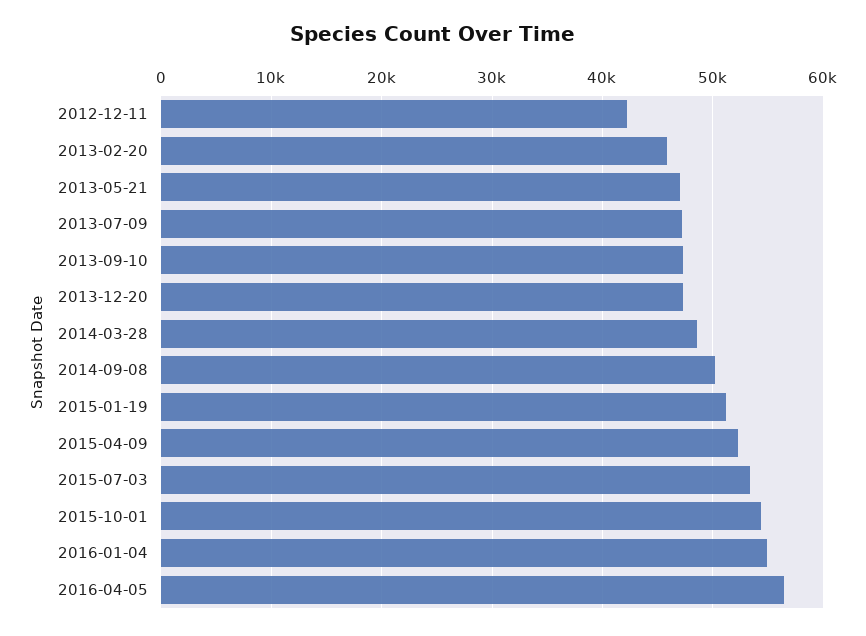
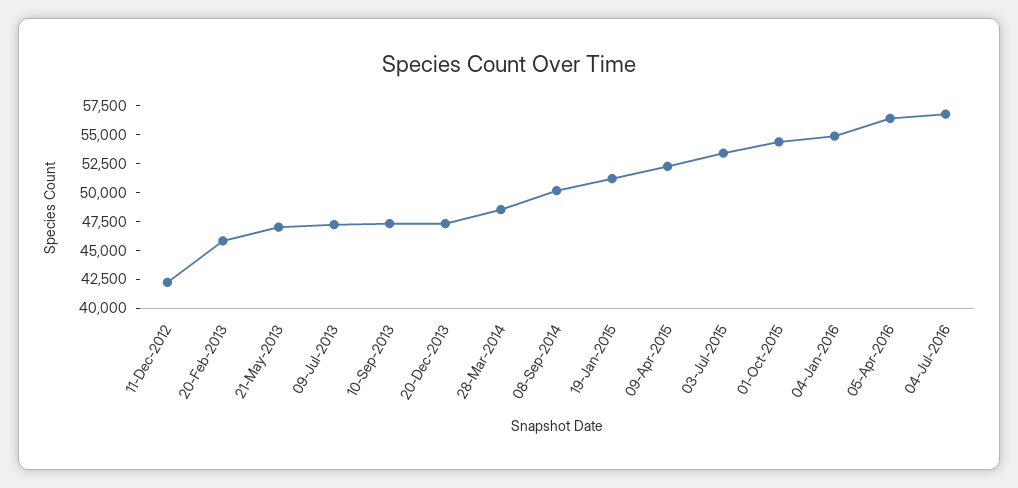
04-Jul-2016: none -> 57500

